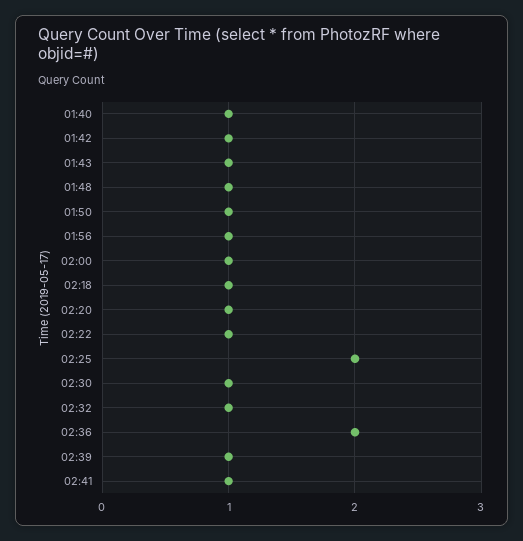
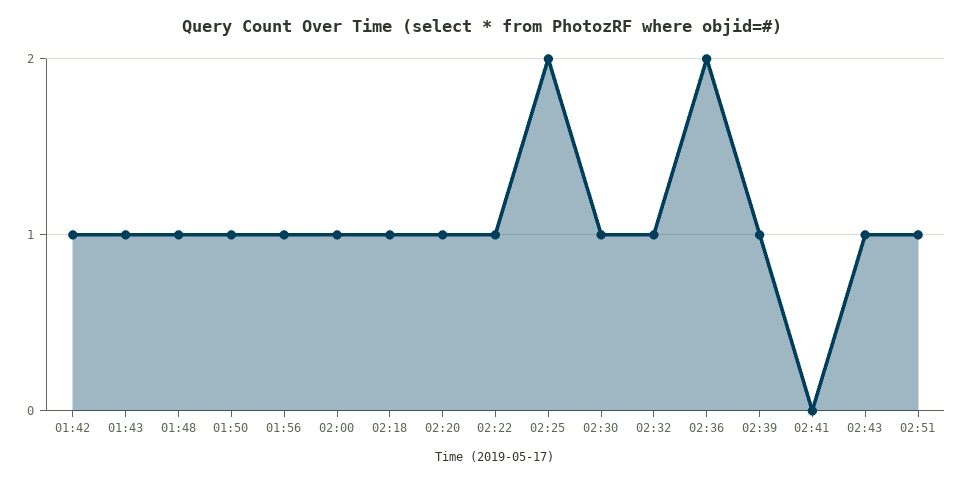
01:40: 1 -> none
02:41: 1 -> 0
02:43: none -> 1
02:51: none -> 1

